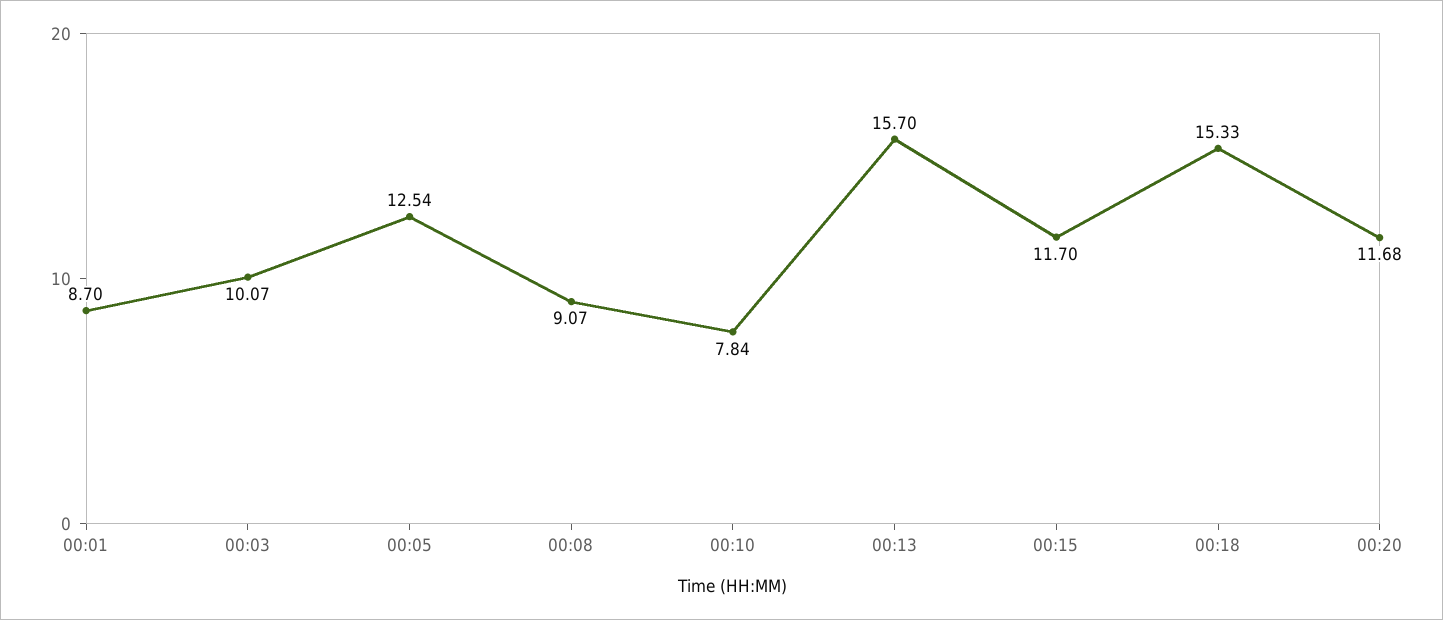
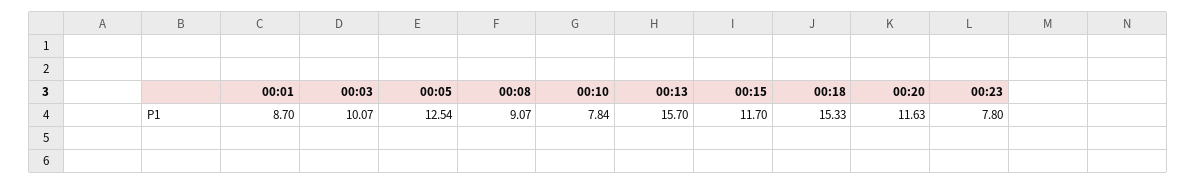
00:20: 11.68 -> 11.63
00:23: none -> 7.8

